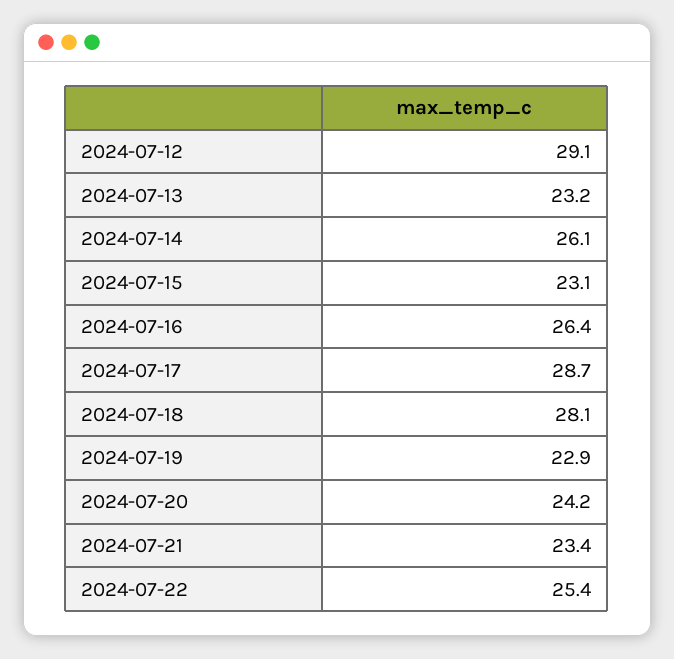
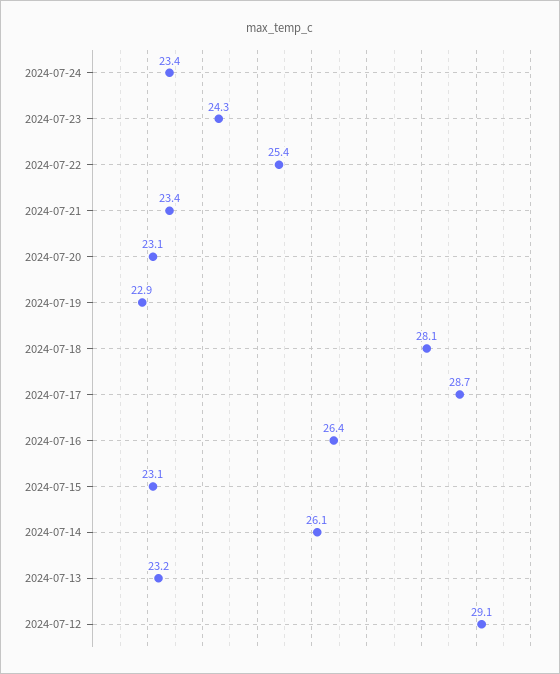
2024-07-20: 24.2 -> 23.1
2024-07-24: none -> 23.4
2024-07-23: none -> 24.3

